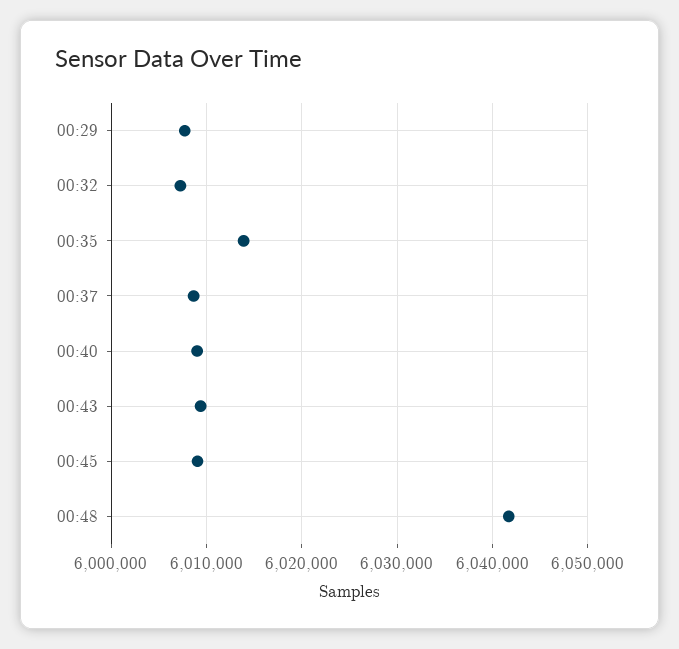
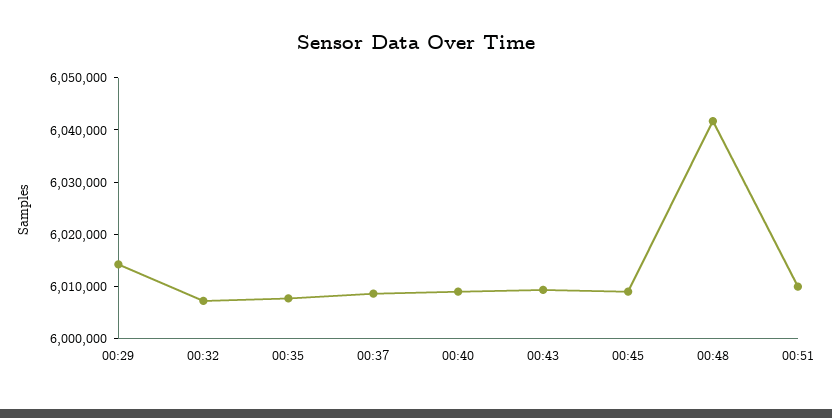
00:29: 6008000 -> 6014000
00:35: 6014000 -> 6008000
00:51: none -> 6010000

